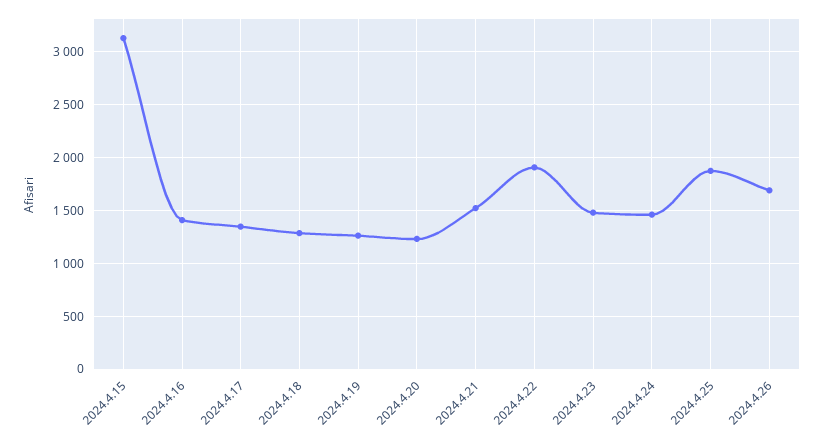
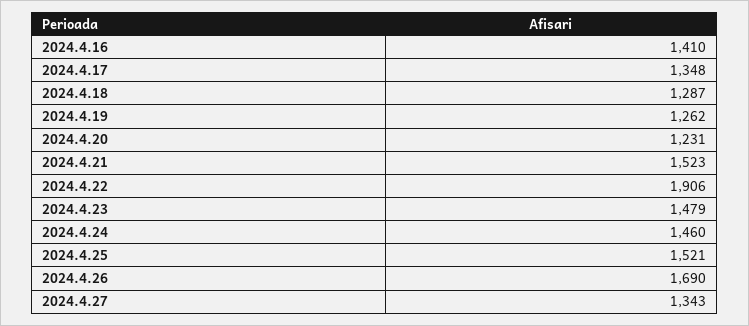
2024.4.15: 3100 -> none
2024.4.25: 1900 -> 1521
2024.4.27: none -> 1343

